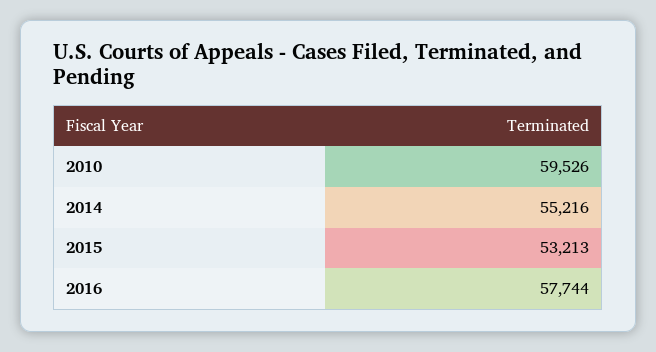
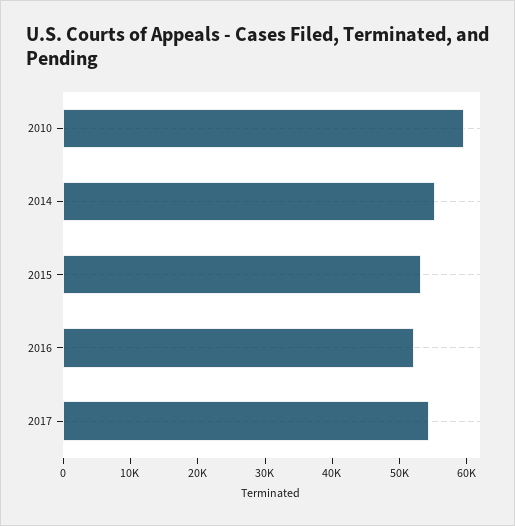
2016: 57744 -> 52000
2017: none -> 54000

